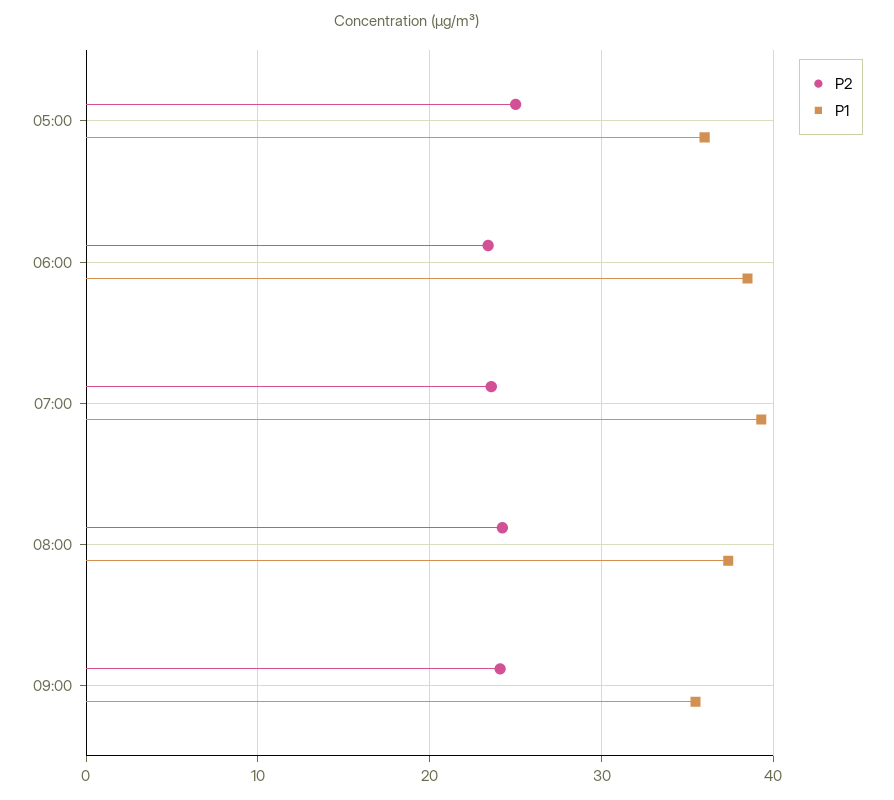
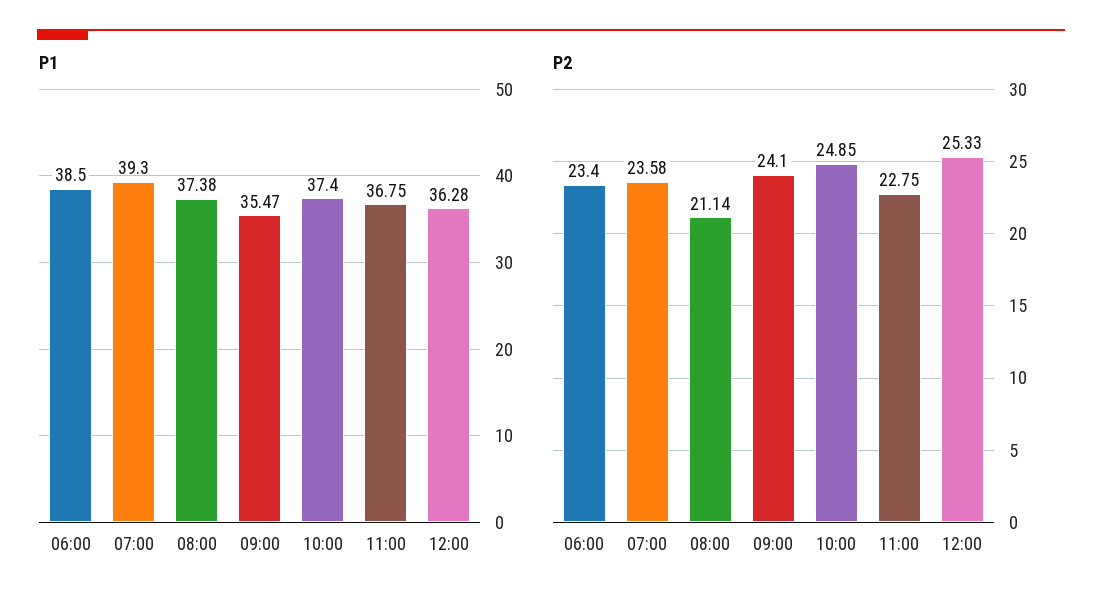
P2, 05:00: 25 -> none
P1, 05:00: 36 -> none
P2, 08:00: 24 -> 21.14
P1, 10:00: none -> 37.4
P1, 11:00: none -> 36.75
P1, 12:00: none -> 36.28
P2, 10:00: none -> 24.85
P2, 11:00: none -> 22.75
P2, 12:00: none -> 25.33

